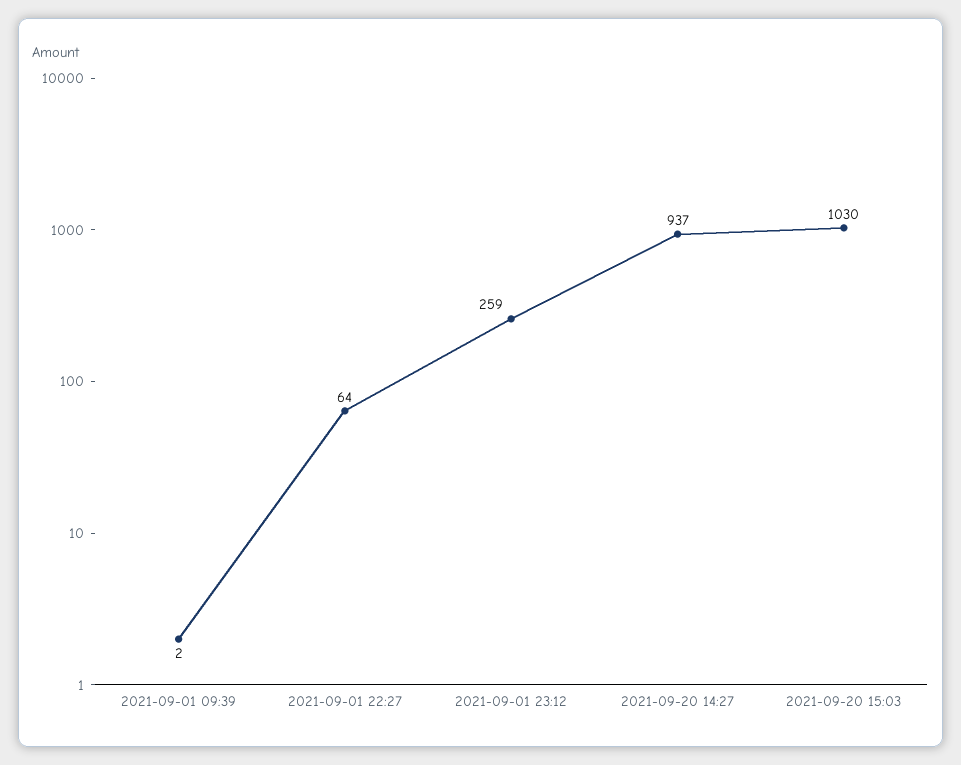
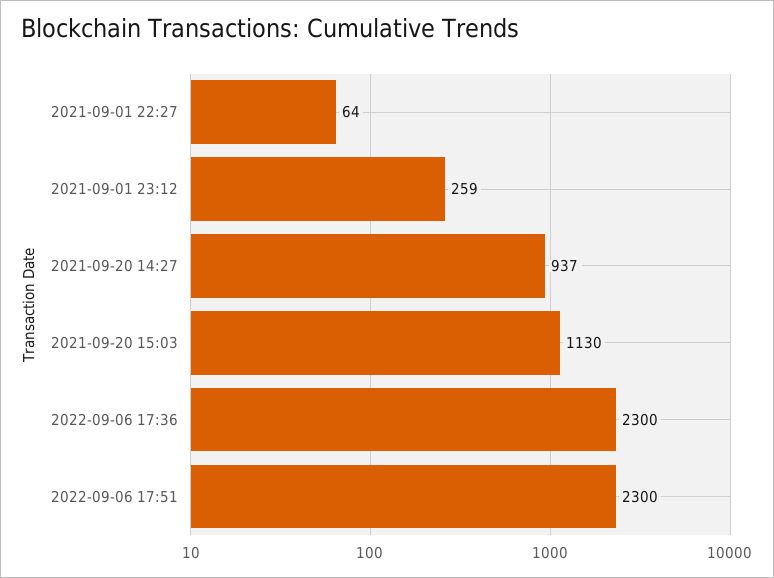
2021-09-01 09:39: 2 -> none
2021-09-20 15:03: 1030 -> 1130
2022-09-06 17:36: none -> 2300
2022-09-06 17:51: none -> 2300

